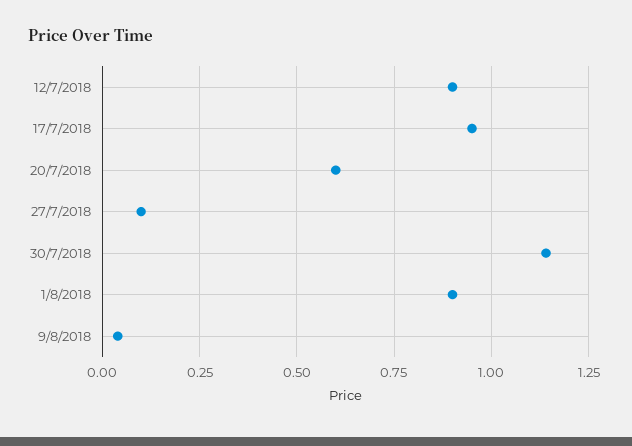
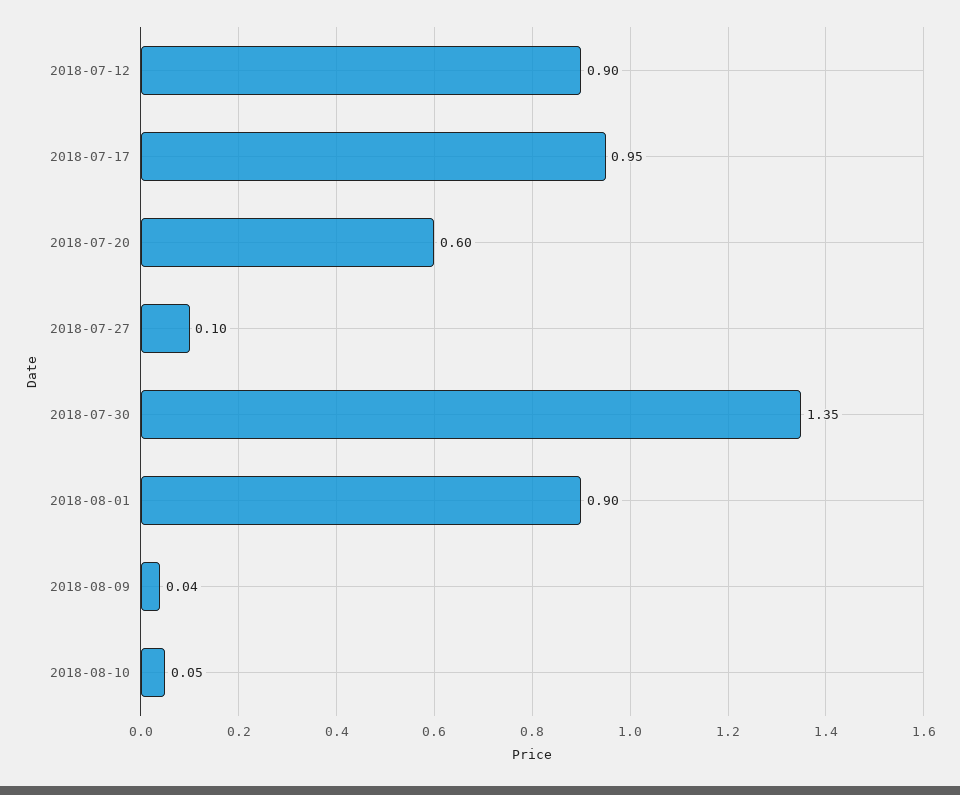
30/7/2018: 1.15 -> 1.35
2018-08-10: none -> 0.05

